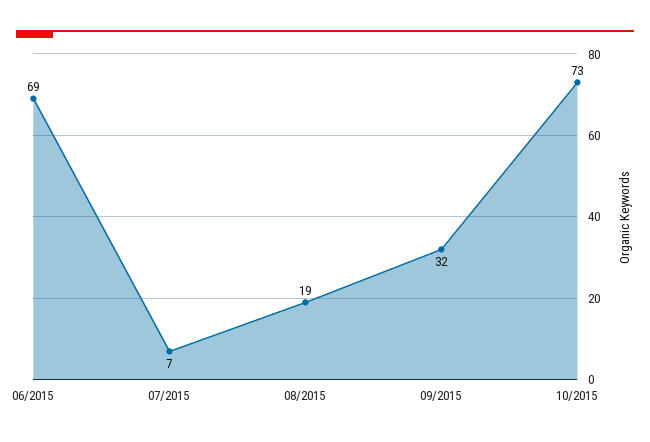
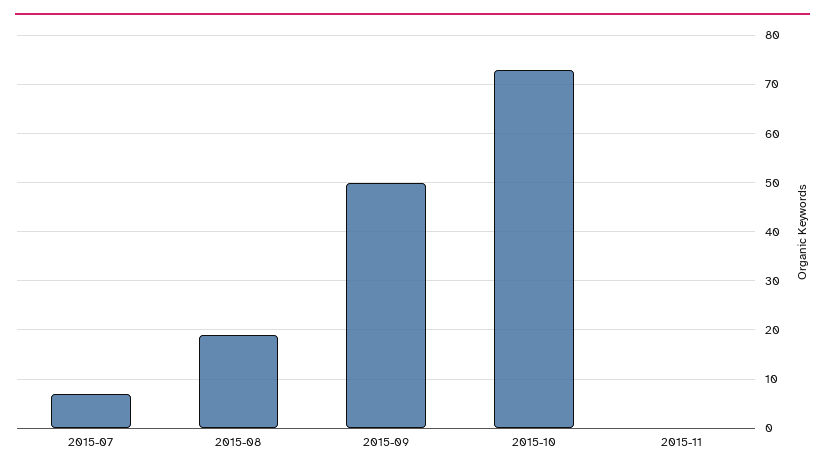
06/2015: 69 -> none
09/2015: 32 -> 50
2015-11: none -> 0

